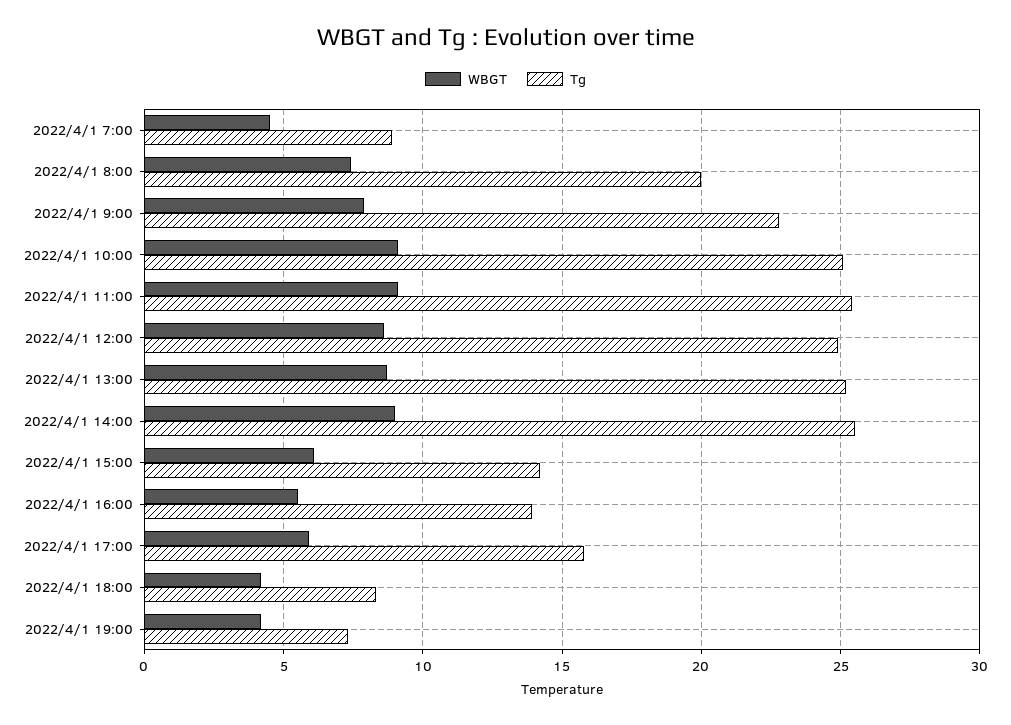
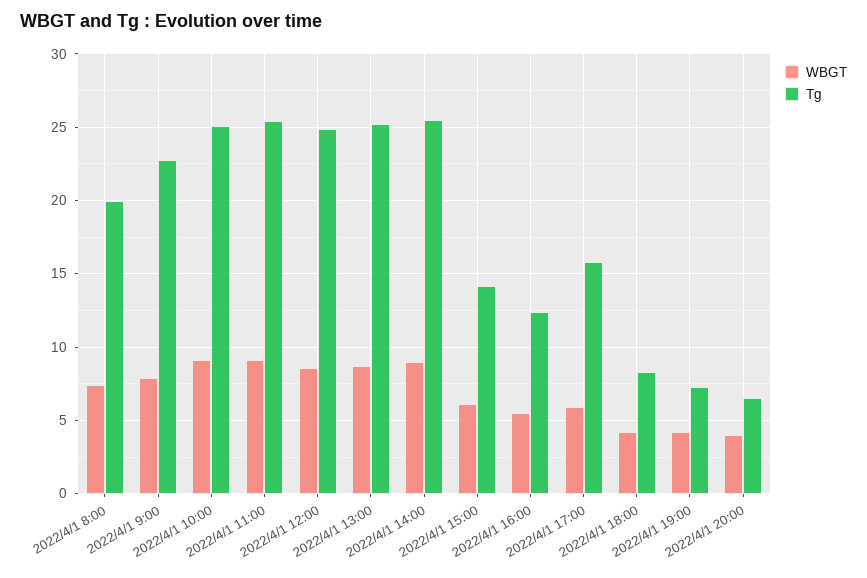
WBGT, 2022/4/1 7:00: 4.5 -> none
Tg, 2022/4/1 7:00: 9 -> none
Tg, 2022/4/1 16:00: 14 -> 12.5
WBGT, 2022/4/1 20:00: none -> 4
Tg, 2022/4/1 20:00: none -> 6.5

